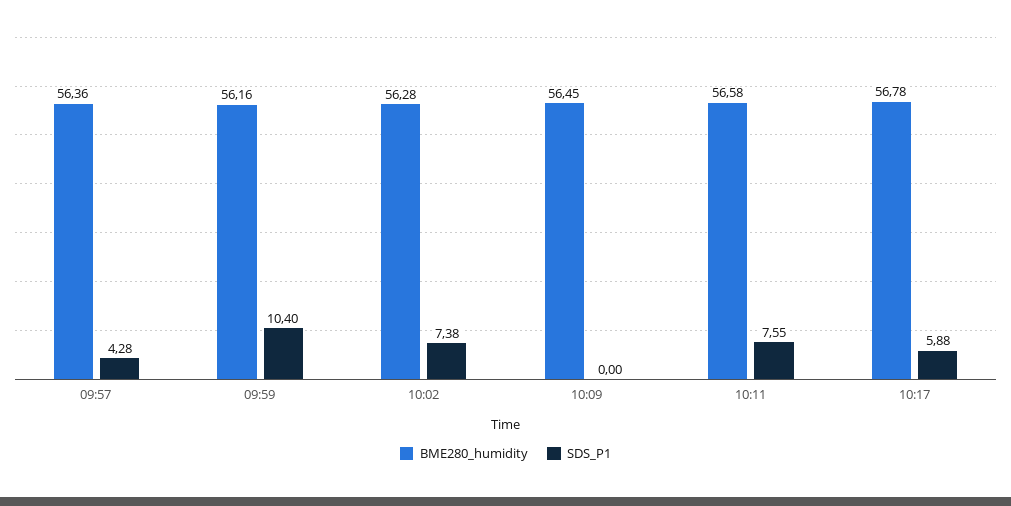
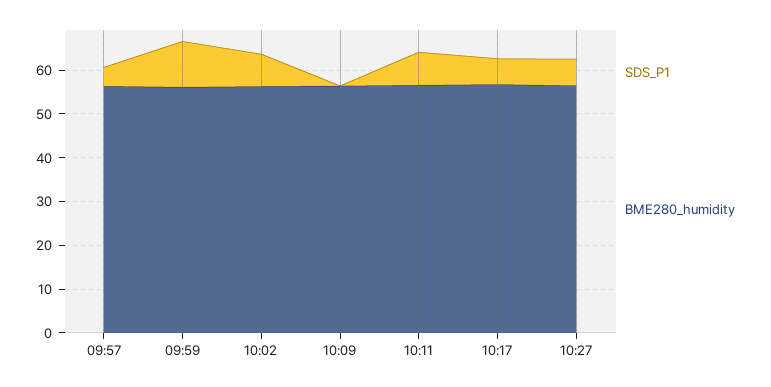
SDS_P1, 10:27: none -> 6
BME280_humidity, 10:27: none -> 56

